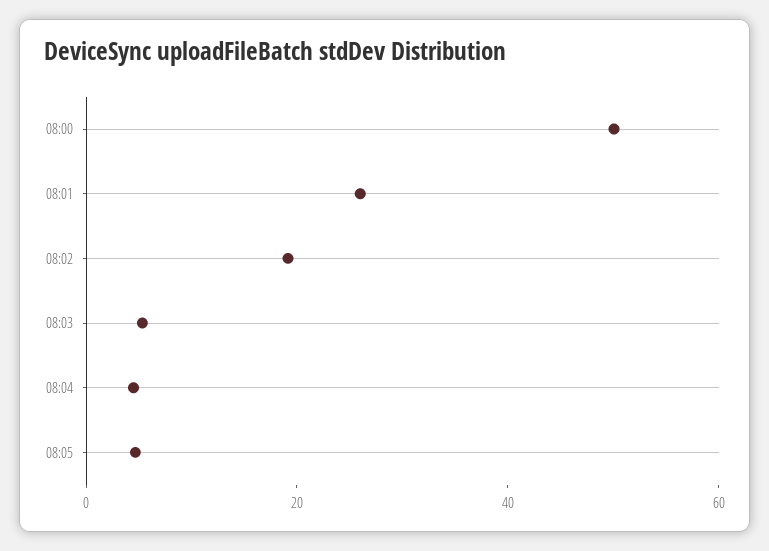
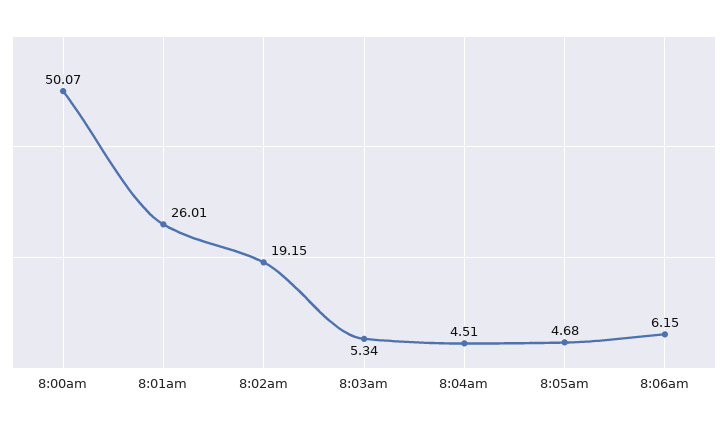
8:06am: none -> 6.15

